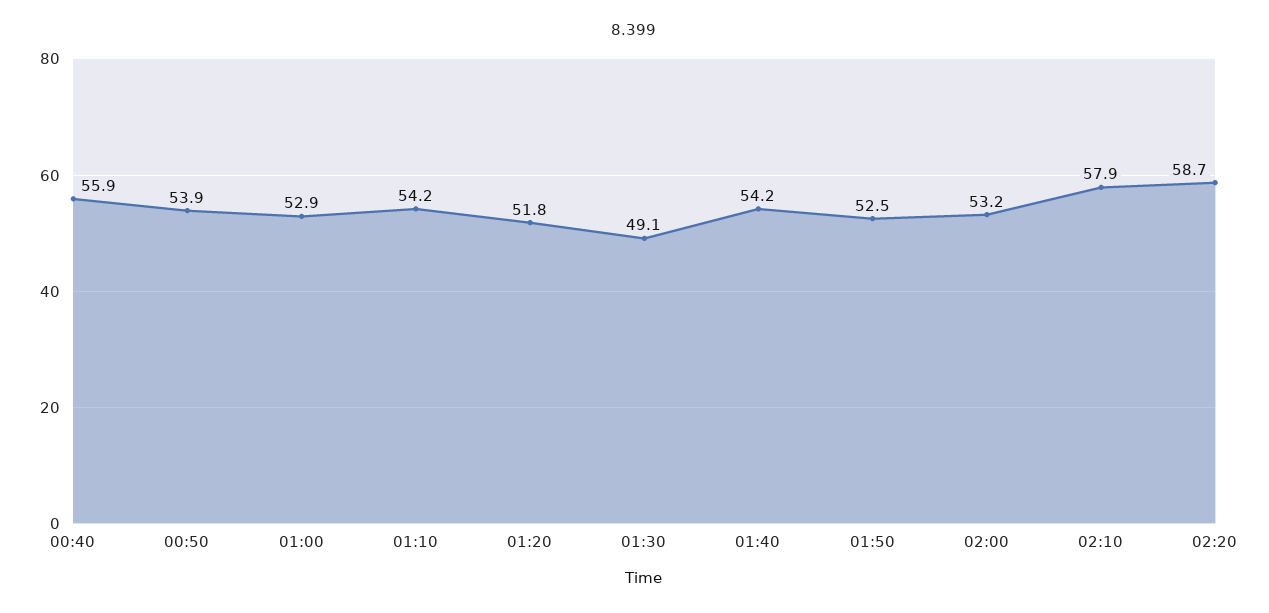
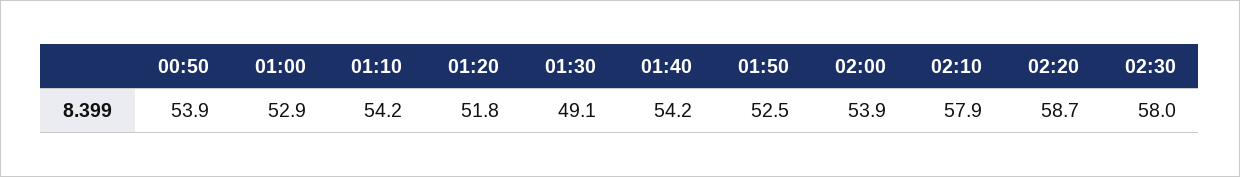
00:40: 55.9 -> none
02:00: 53.2 -> 53.9
02:30: none -> 58

